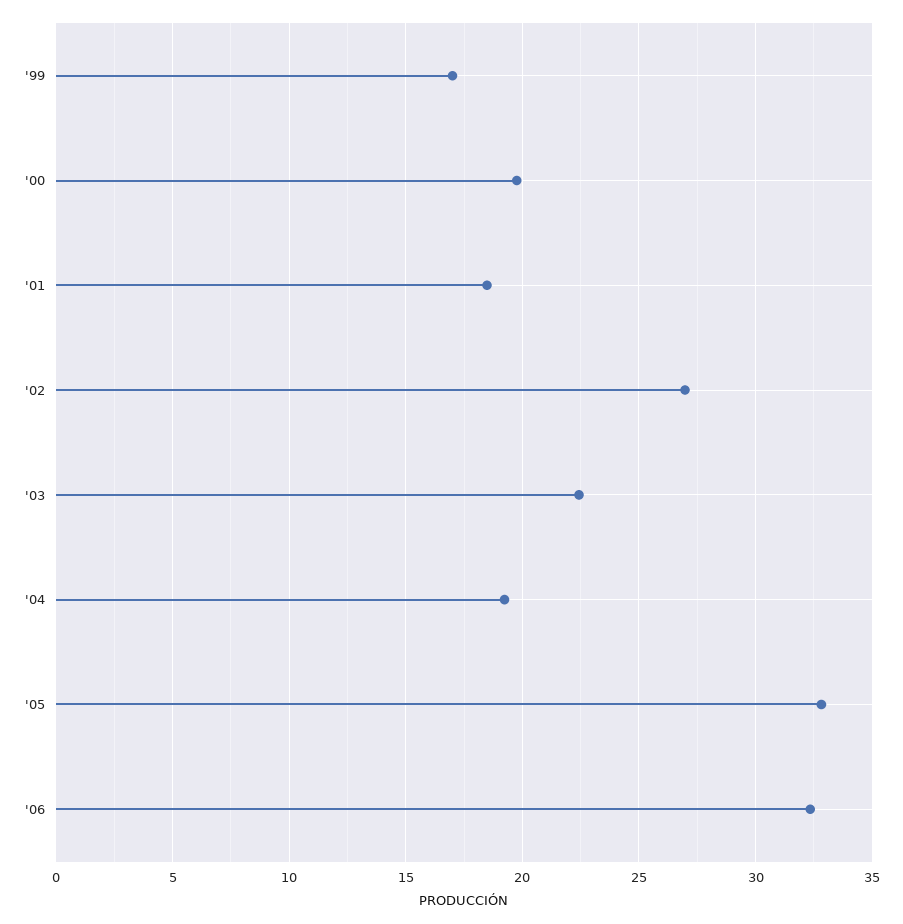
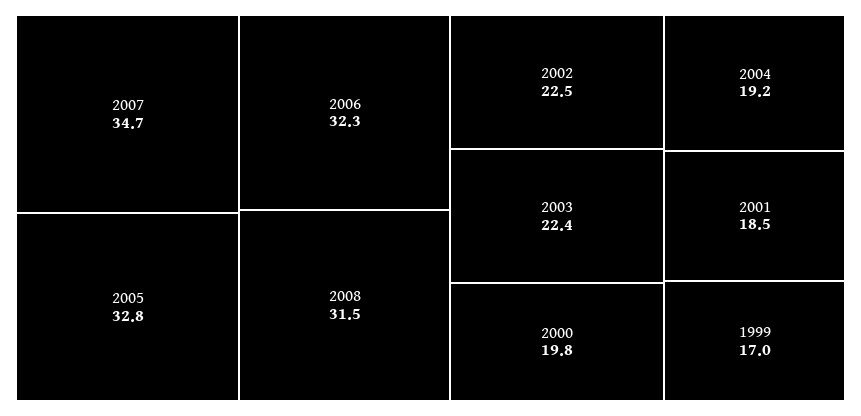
'02: 27 -> 22.5
2007: none -> 34.7
2008: none -> 31.5

